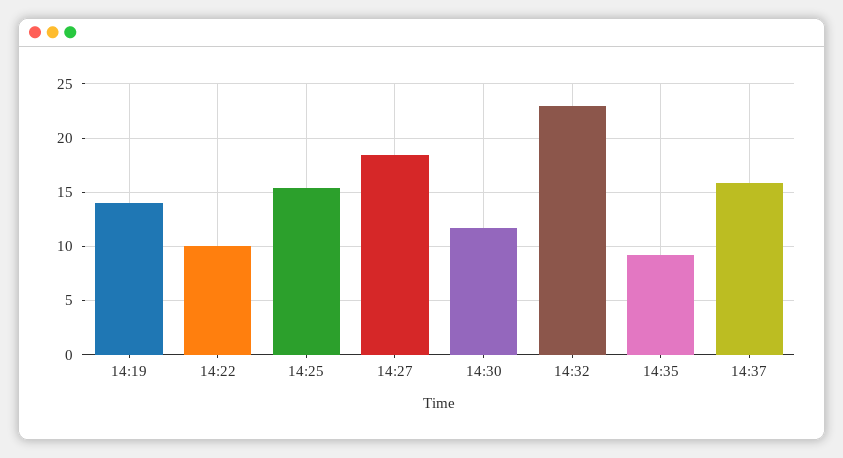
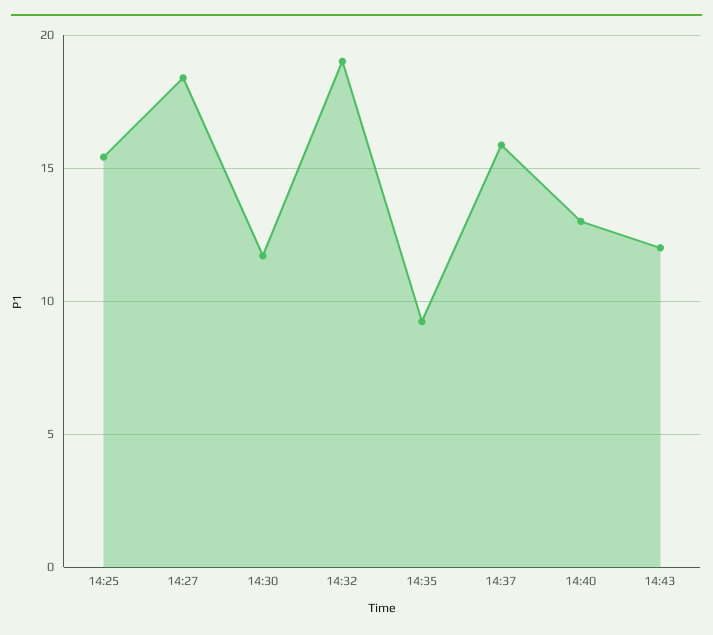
14:19: 14 -> none
14:22: 10 -> none
14:32: 23 -> 19
14:40: none -> 13
14:43: none -> 12

